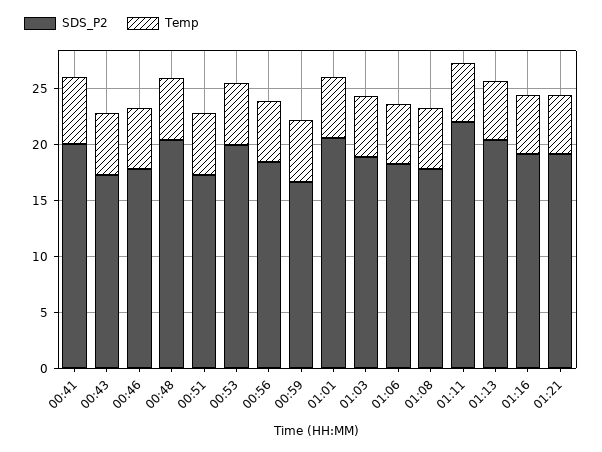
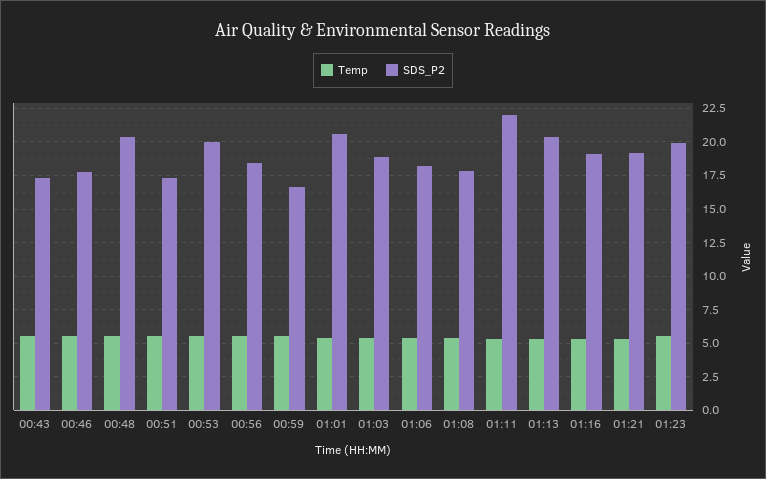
SDS_P2, 00:41: 20 -> none
Temp, 00:41: 6 -> none
Temp, 01:23: none -> 5.5
SDS_P2, 01:23: none -> 20

